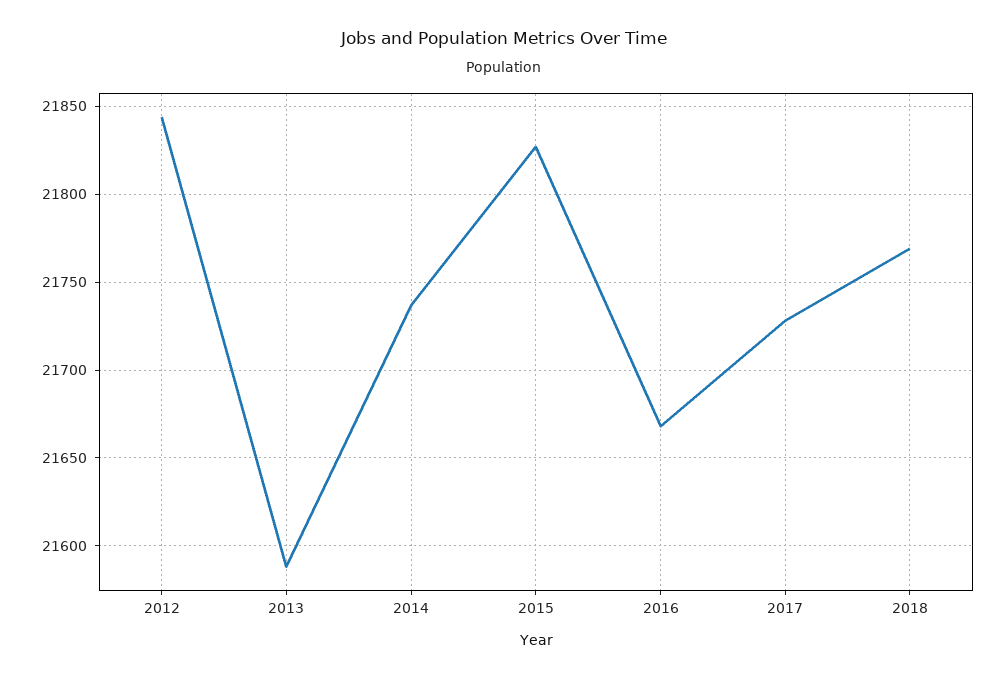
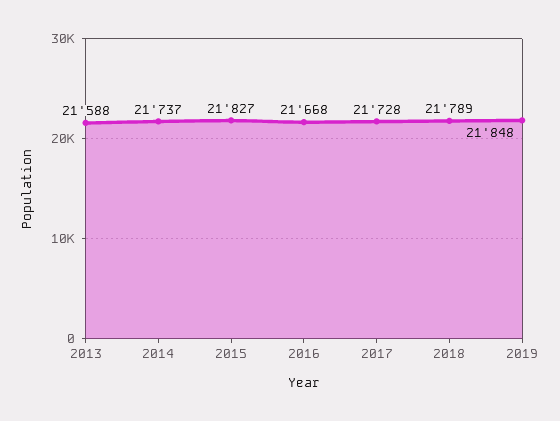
2012: 21845 -> none
2018: 21770 -> 21789
2019: none -> 21848

